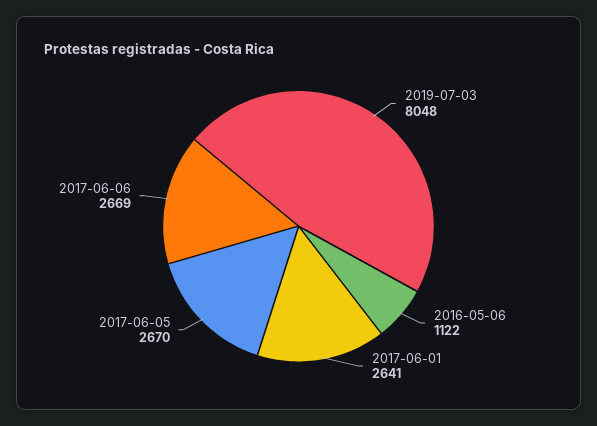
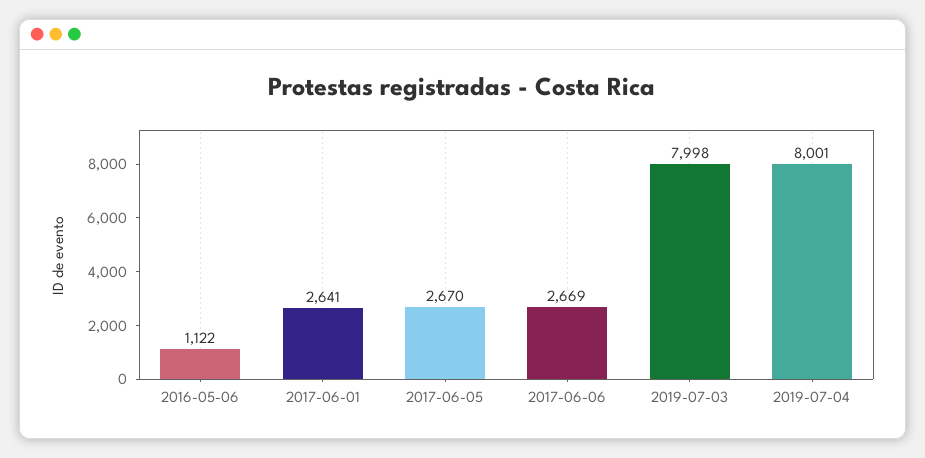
2019-07-03: 8048 -> 7998
2019-07-04: none -> 8001

